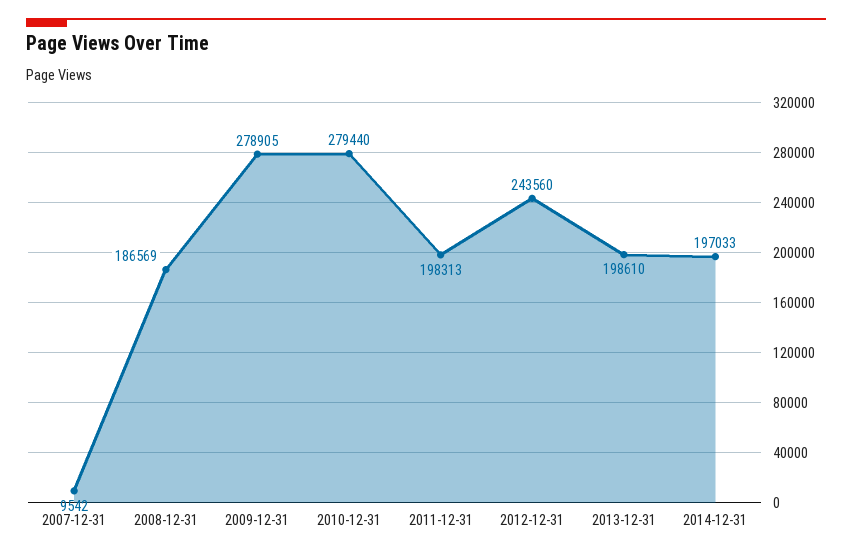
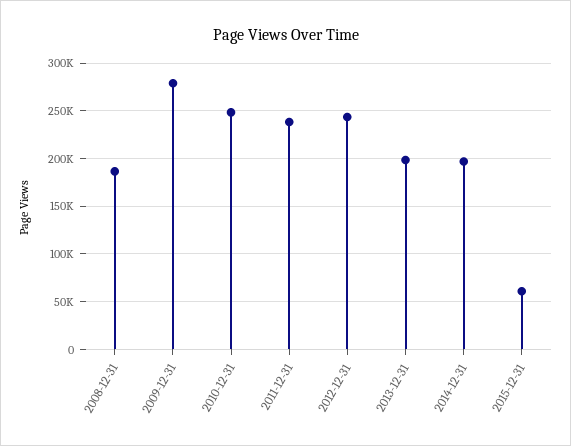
2007-12-31: 9542 -> none
2010-12-31: 279440 -> 250000
2011-12-31: 198313 -> 240000
2015-12-31: none -> 60000

